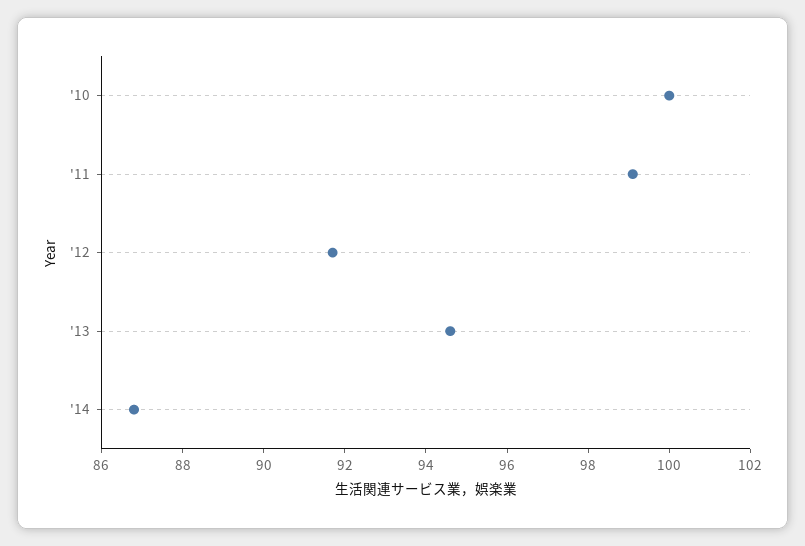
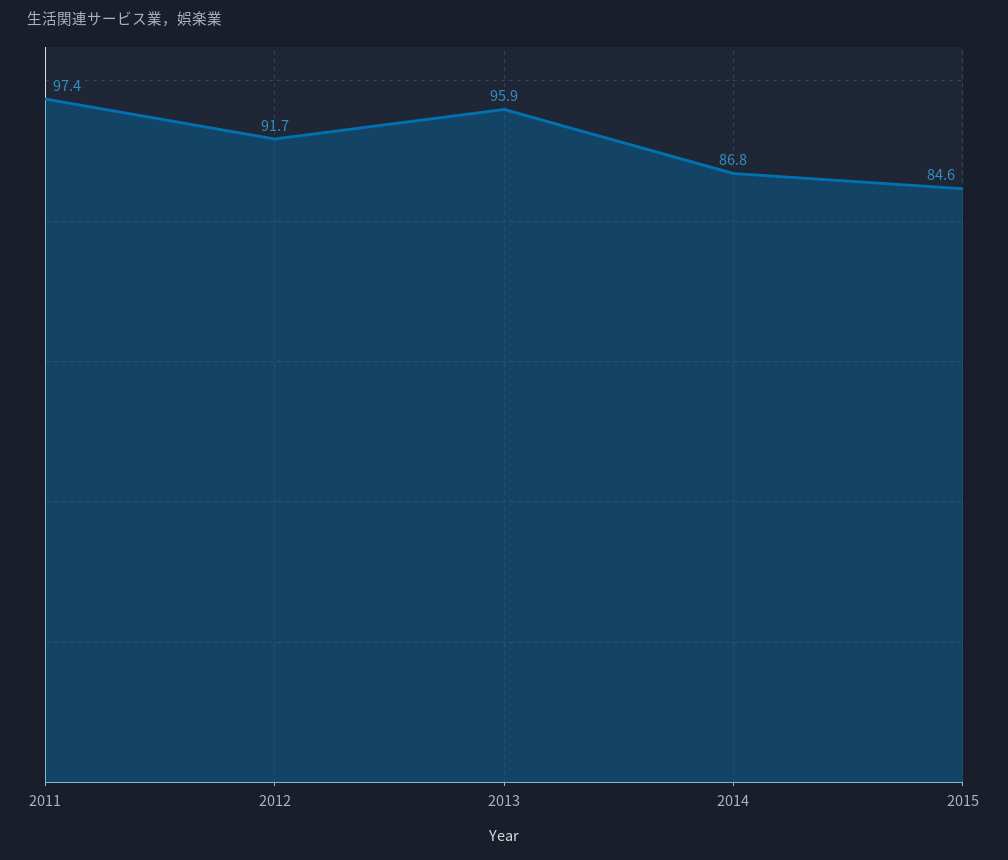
'10: 100 -> none
'11: 99 -> 97.4
'13: 94.5 -> 95.9
2015: none -> 84.6

